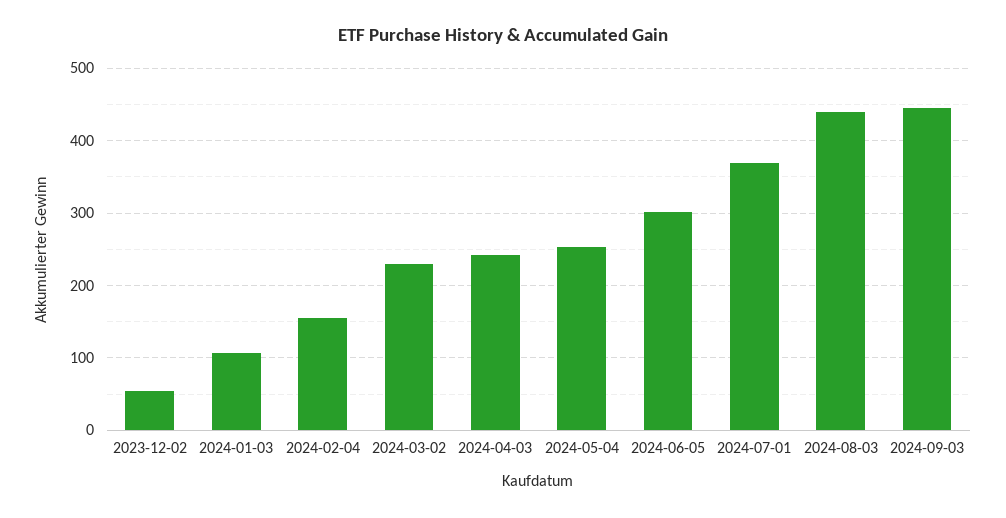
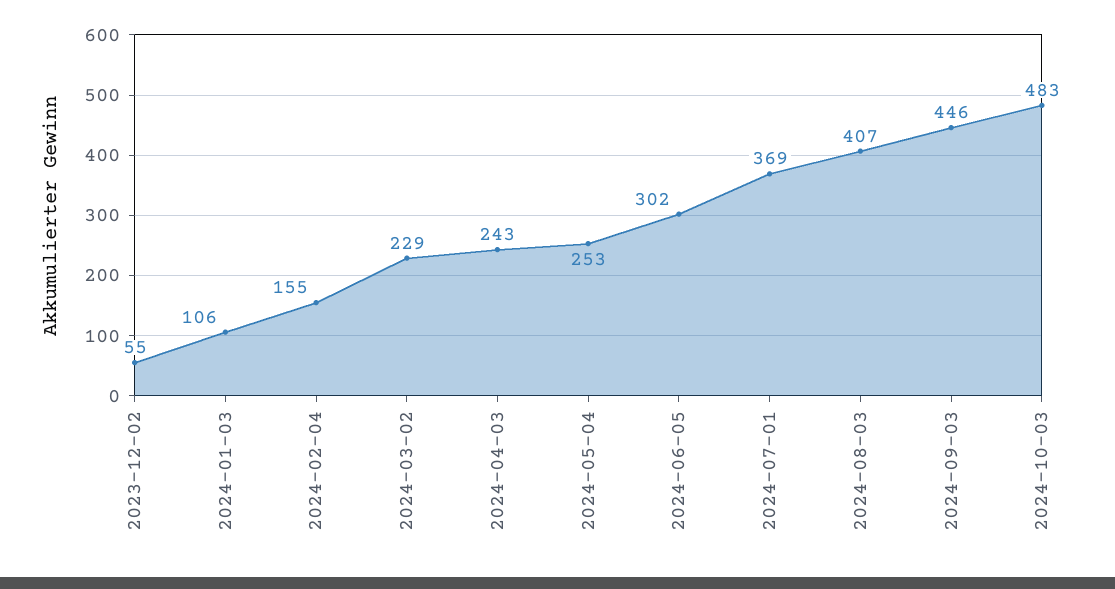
2024-08-03: 440 -> 407
2024-10-03: none -> 483

